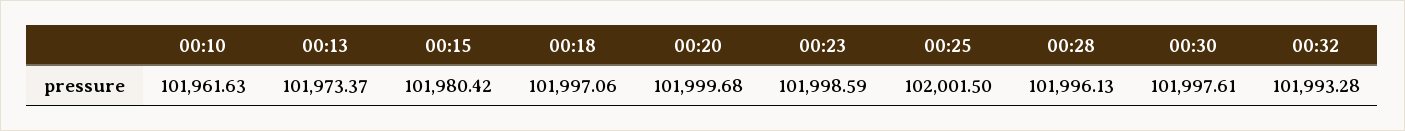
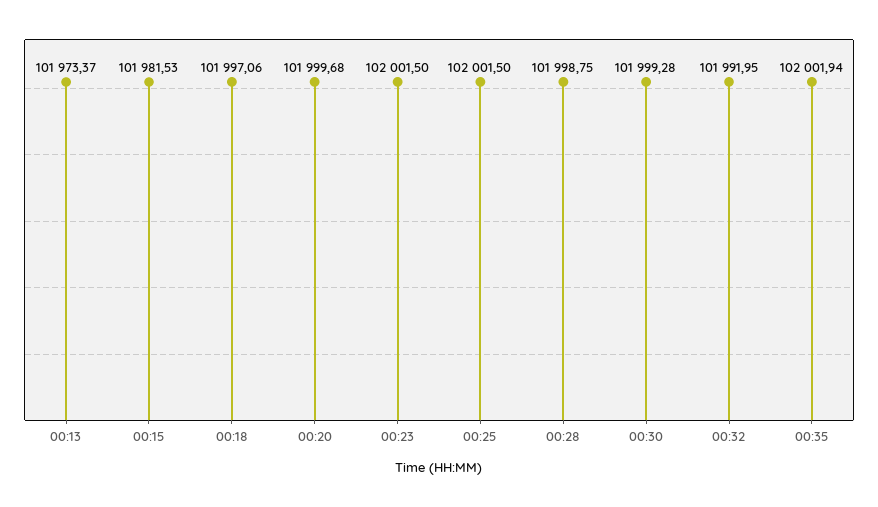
00:10: 101961.63 -> none
00:15: 101980.42 -> 101981.53
00:23: 101998.59 -> 102001.5
00:28: 101996.13 -> 101998.75
00:30: 101997.61 -> 101999.28
00:32: 101993.28 -> 101991.95
00:35: none -> 102001.94

